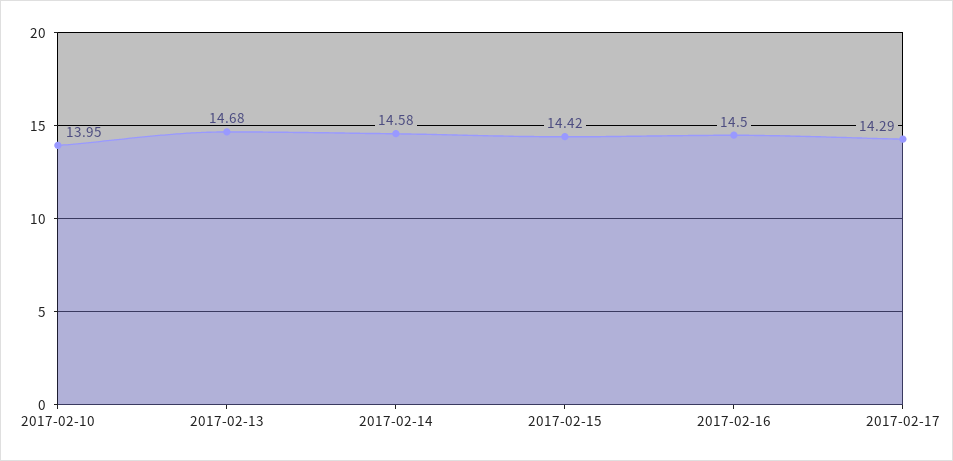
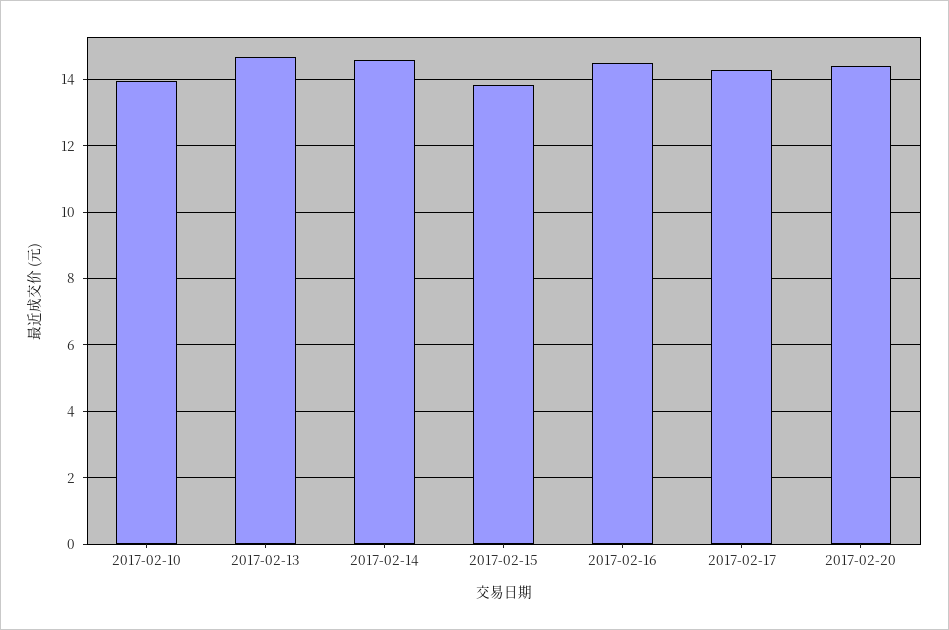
2017-02-15: 14.42 -> 13.8
2017-02-20: none -> 14.4

